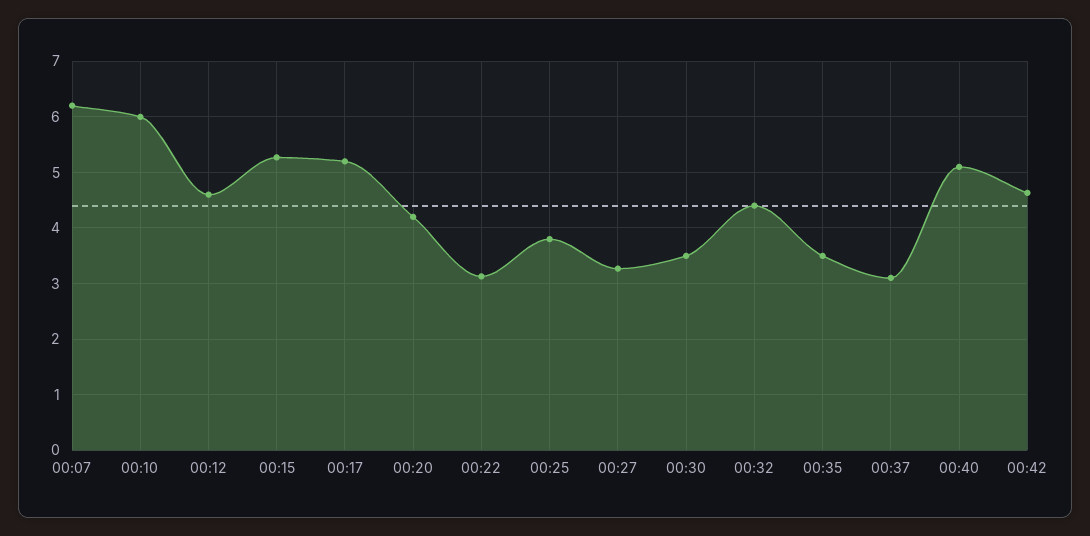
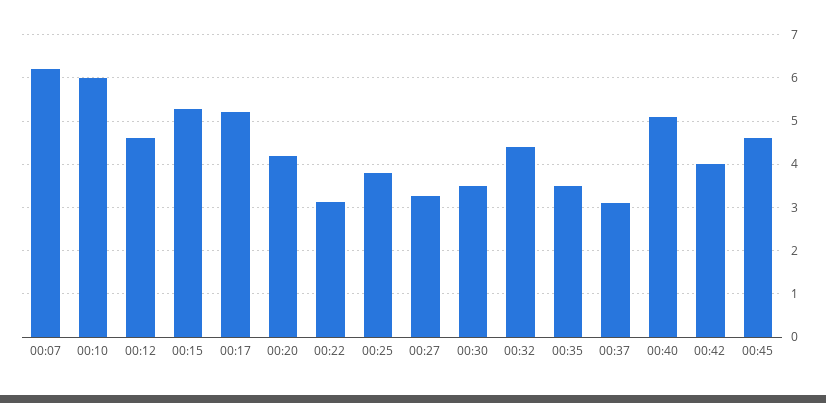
00:42: 4.6 -> 4
00:45: none -> 4.6

